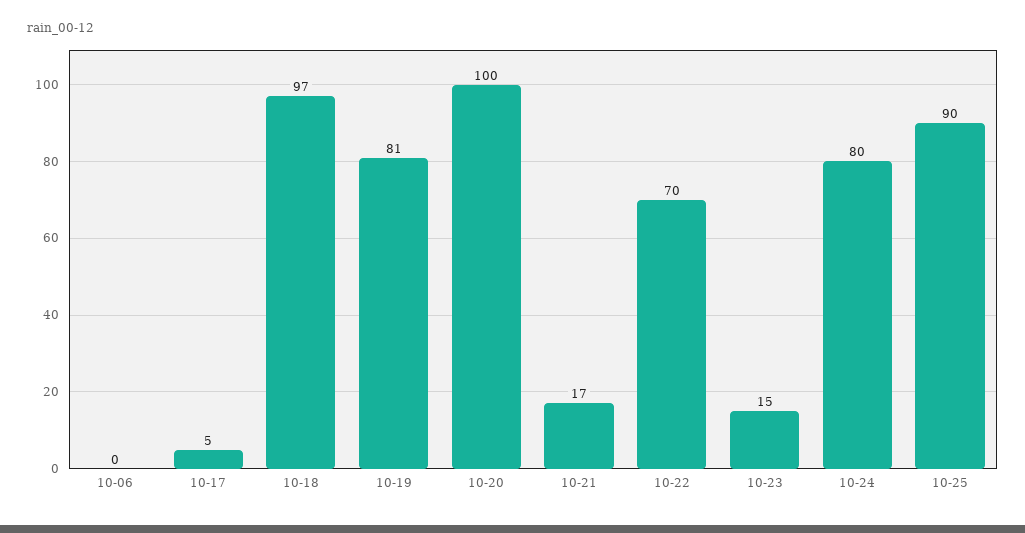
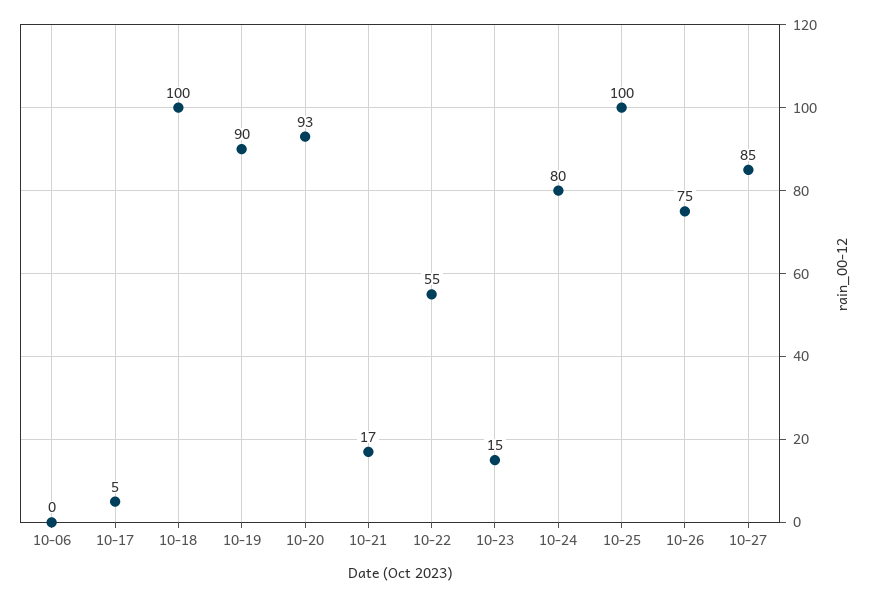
10-18: 97 -> 100
10-19: 81 -> 90
10-20: 100 -> 93
10-22: 70 -> 55
10-25: 90 -> 100
10-26: none -> 75
10-27: none -> 85

